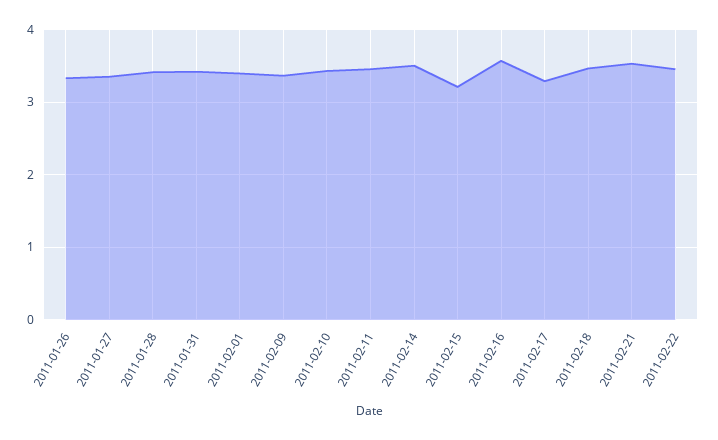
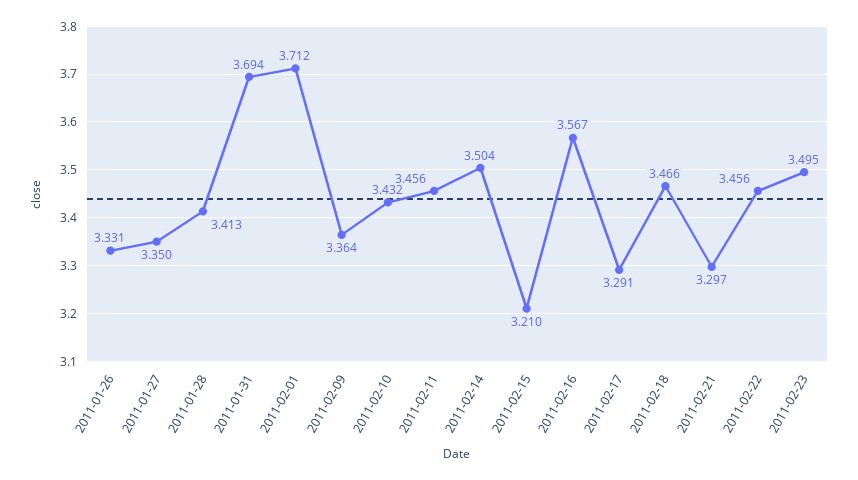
2011-01-31: 3.4 -> 3.694
2011-02-01: 3.4 -> 3.712
2011-02-21: 3.5 -> 3.297
2011-02-23: none -> 3.495

